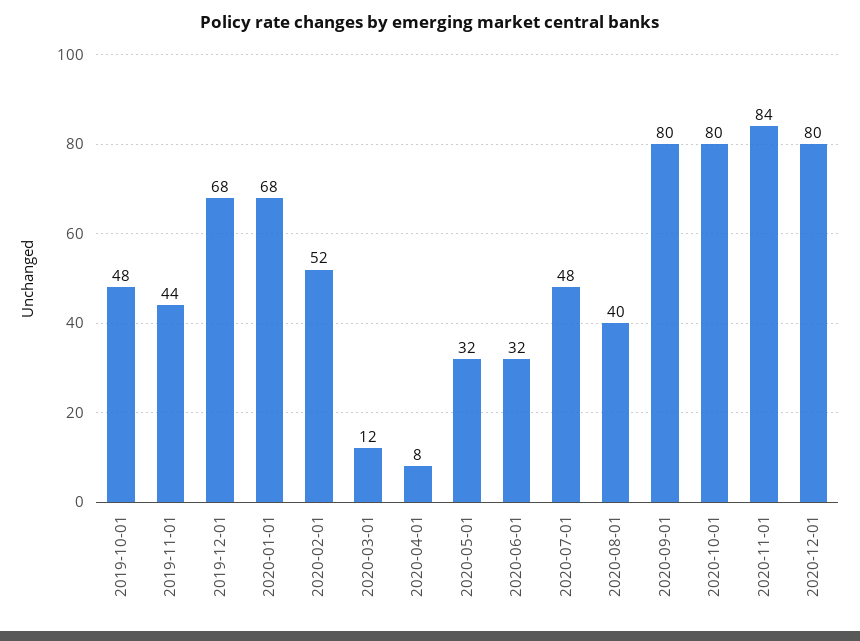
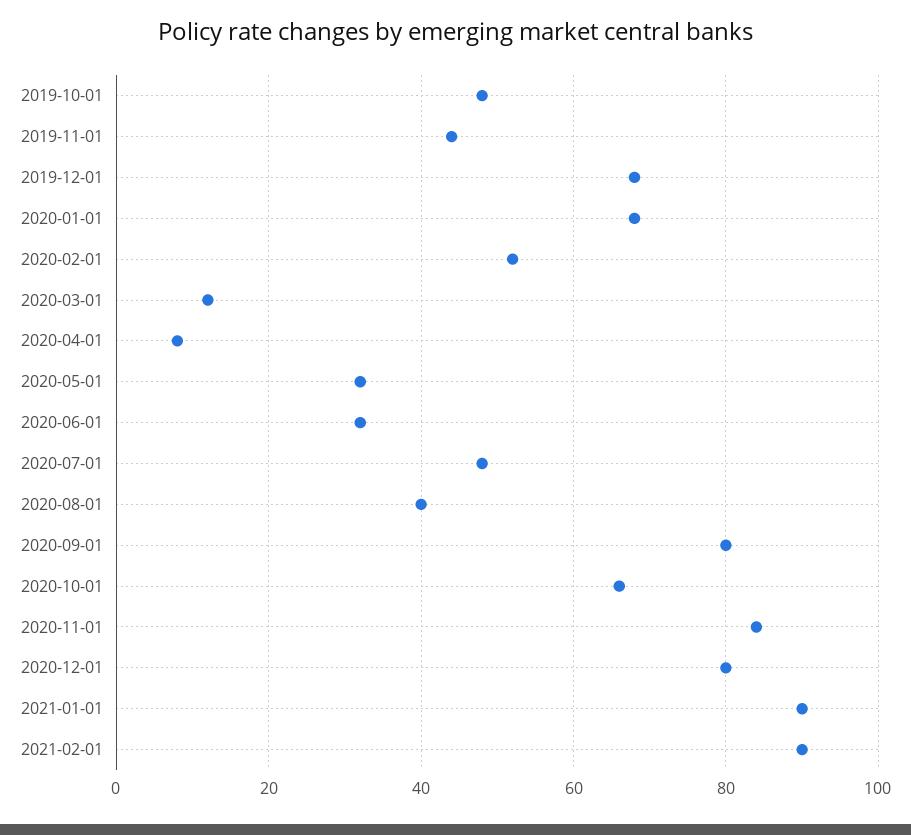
2020-10-01: 80 -> 65
2021-01-01: none -> 90
2021-02-01: none -> 90

